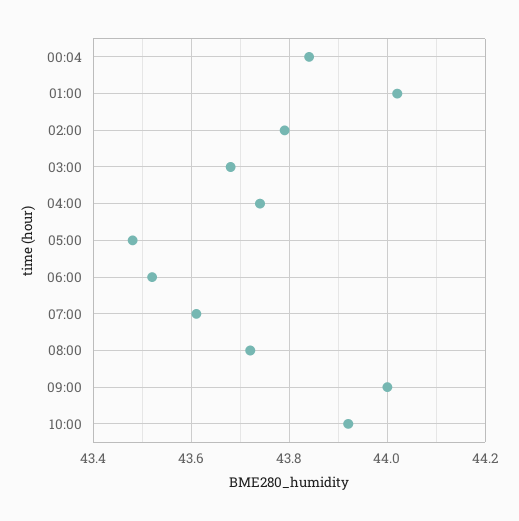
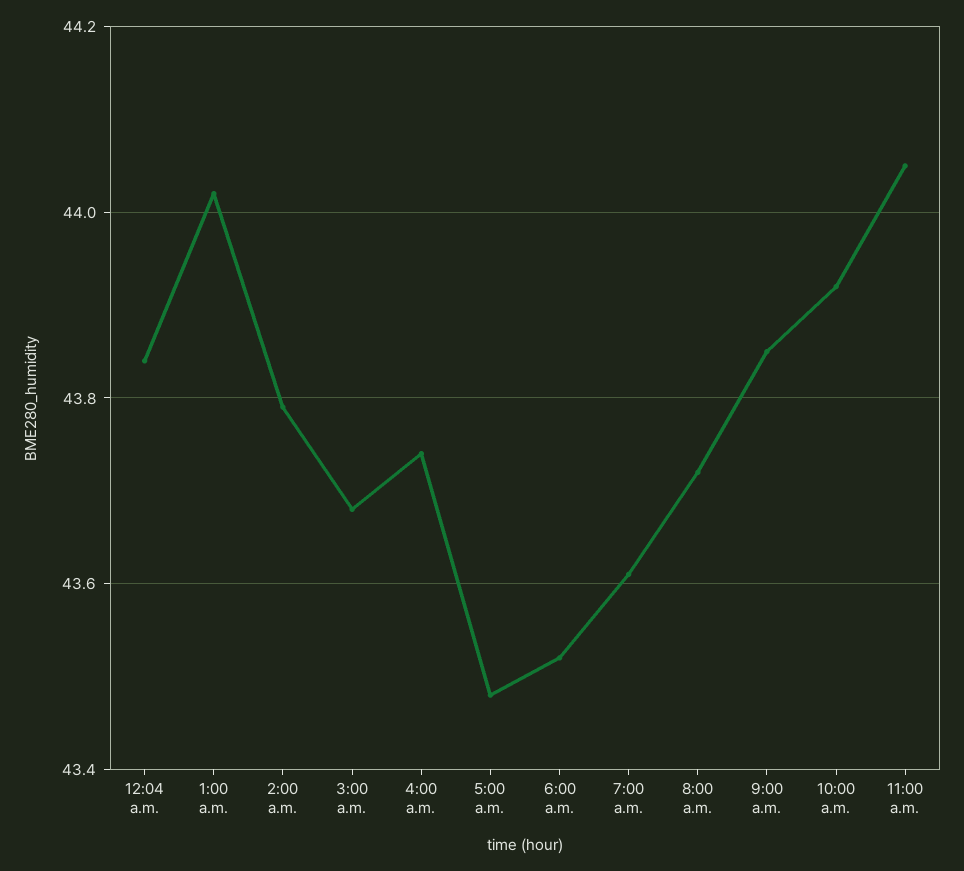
09:00: 44 -> 43.85
11:00 a.m.: none -> 44.05

